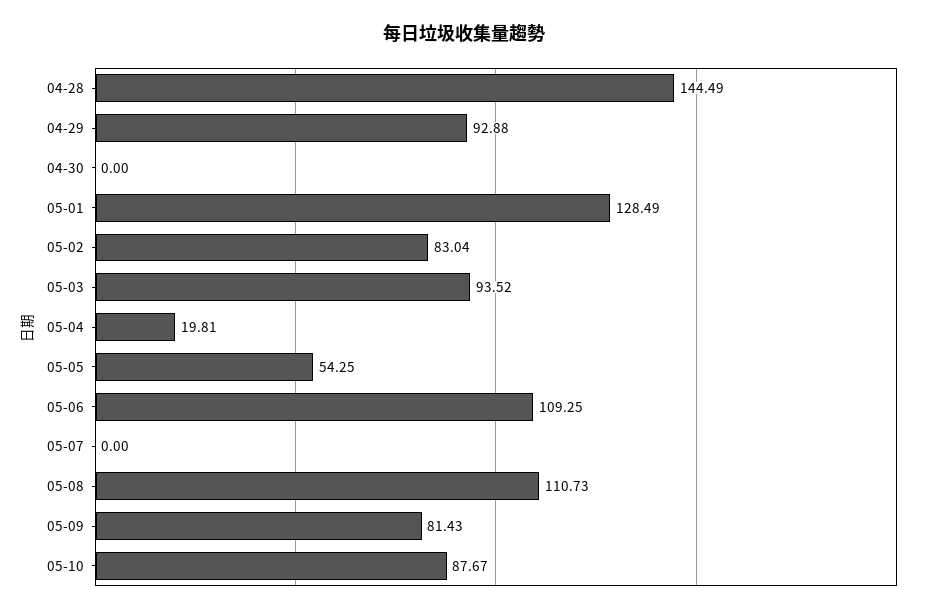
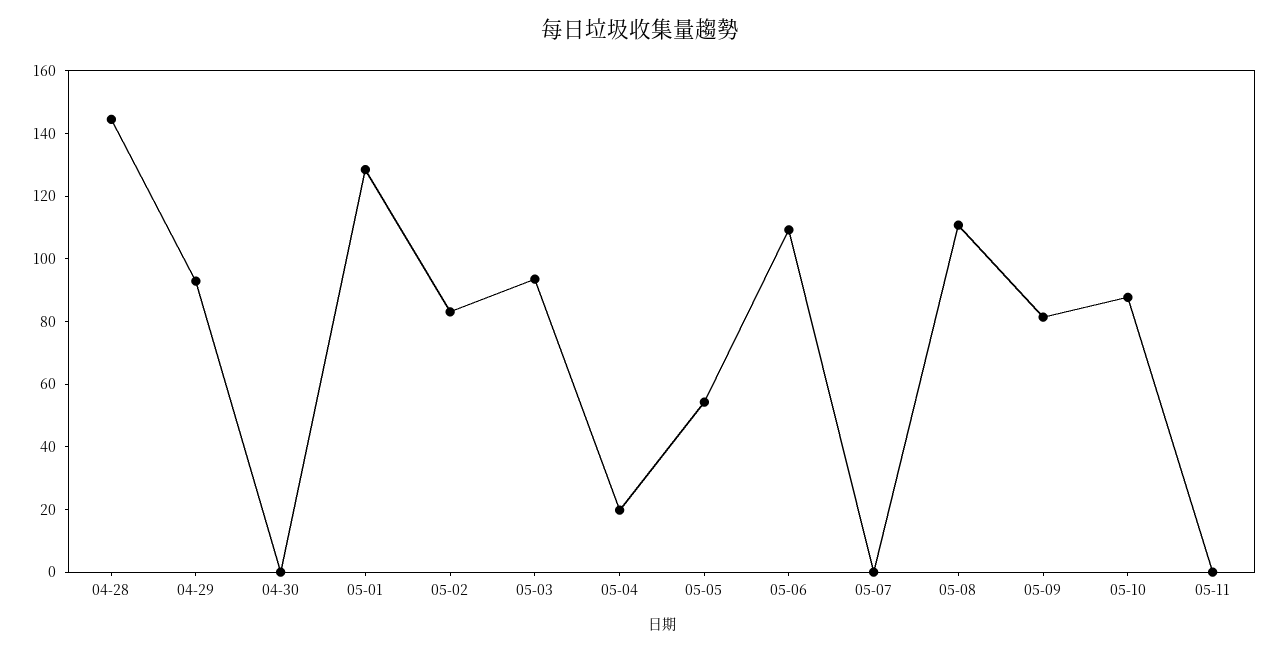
05-11: none -> 0

